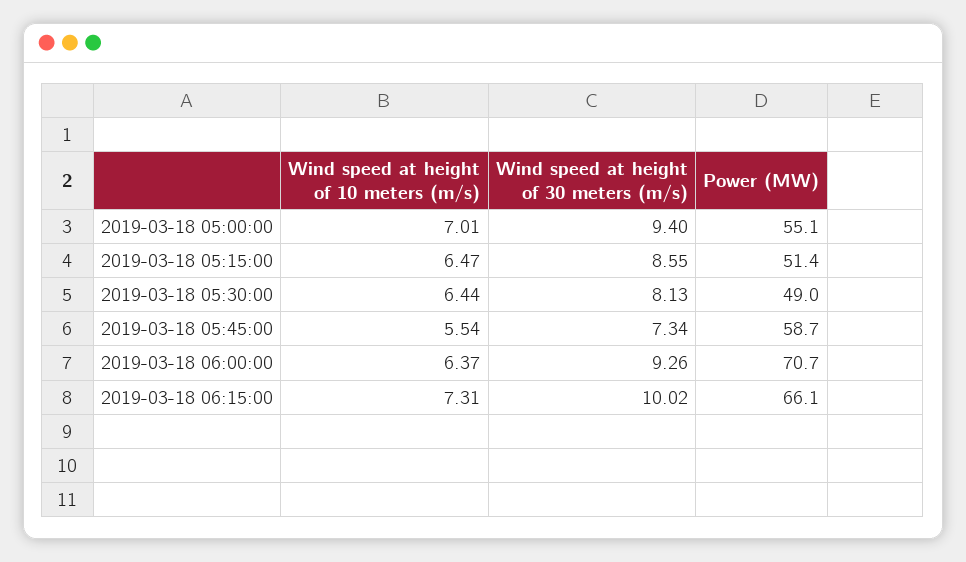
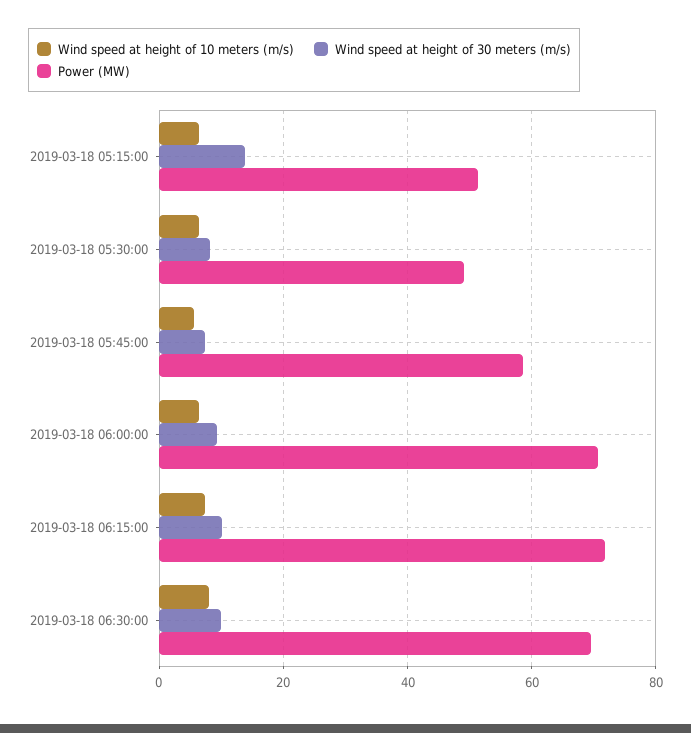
Wind speed at height of 10 meters (m/s), 2019-03-18 05:00:00: 7.01 -> none
Wind speed at height of 30 meters (m/s), 2019-03-18 05:00:00: 9.4 -> none
Power (MW), 2019-03-18 05:00:00: 55.1 -> none
Wind speed at height of 30 meters (m/s), 2019-03-18 05:15:00: 8.55 -> 14
Power (MW), 2019-03-18 06:15:00: 66.1 -> 72
Wind speed at height of 10 meters (m/s), 2019-03-18 06:30:00: none -> 8
Wind speed at height of 30 meters (m/s), 2019-03-18 06:30:00: none -> 10
Power (MW), 2019-03-18 06:30:00: none -> 70

